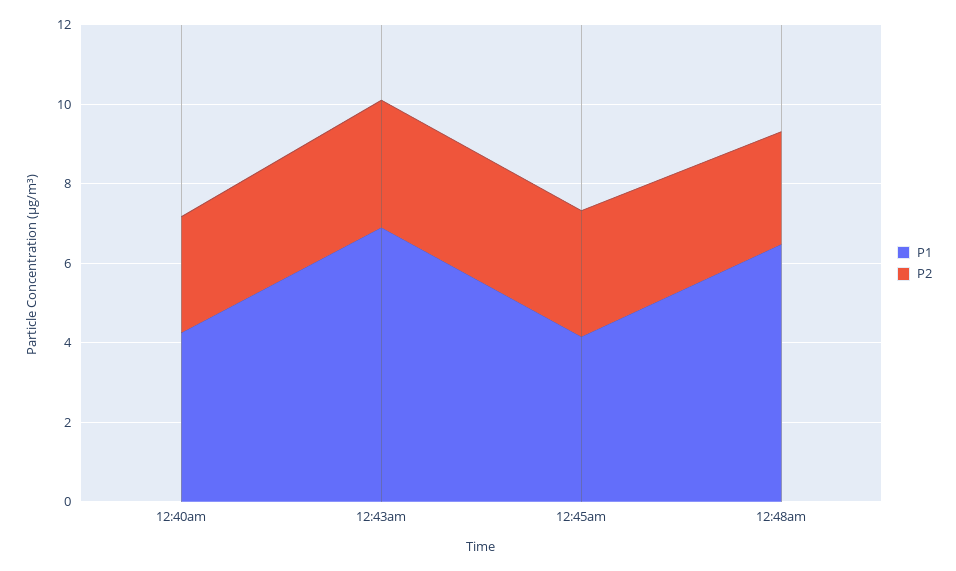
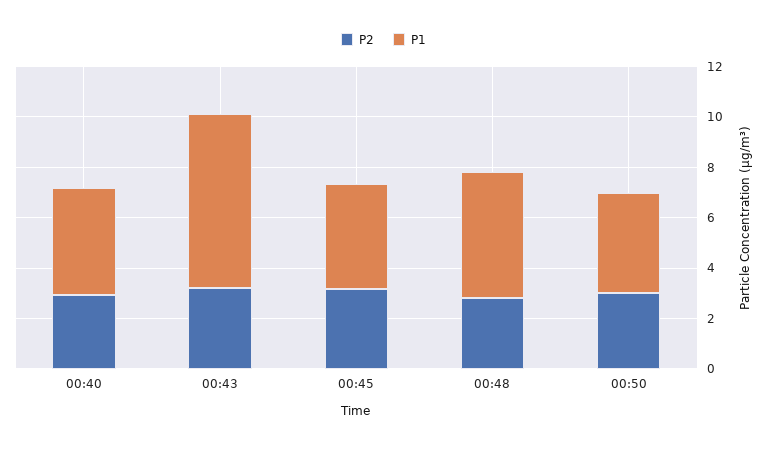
P1, 12:48am: 6.5 -> 5
P2, 00:50: none -> 3
P1, 00:50: none -> 4

